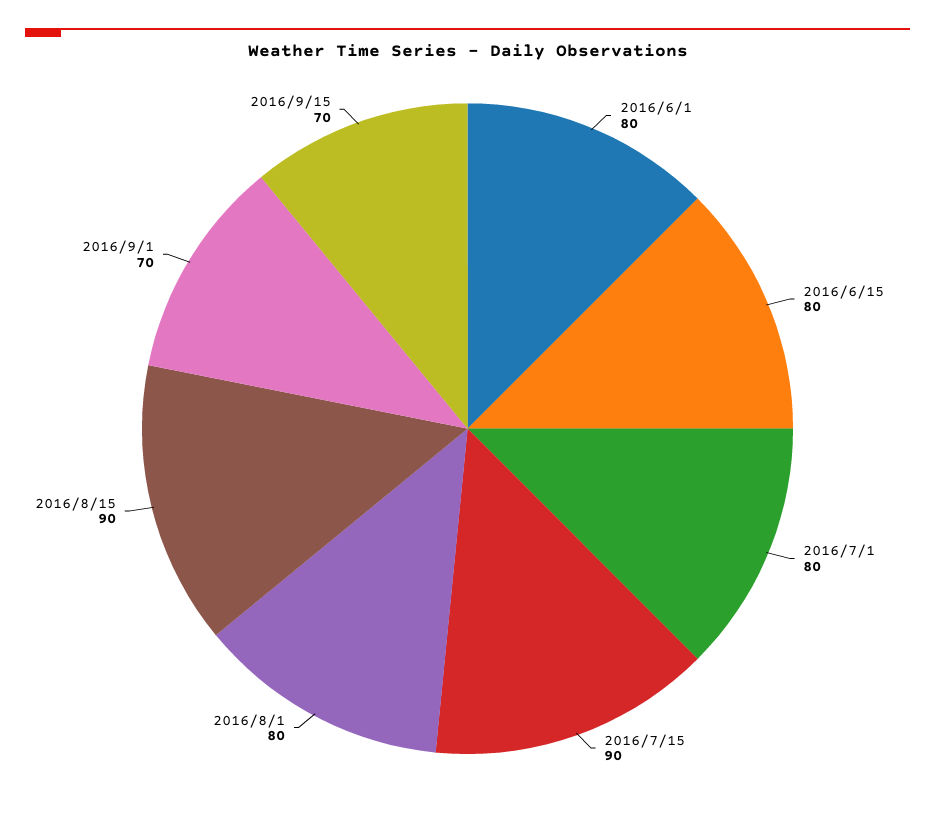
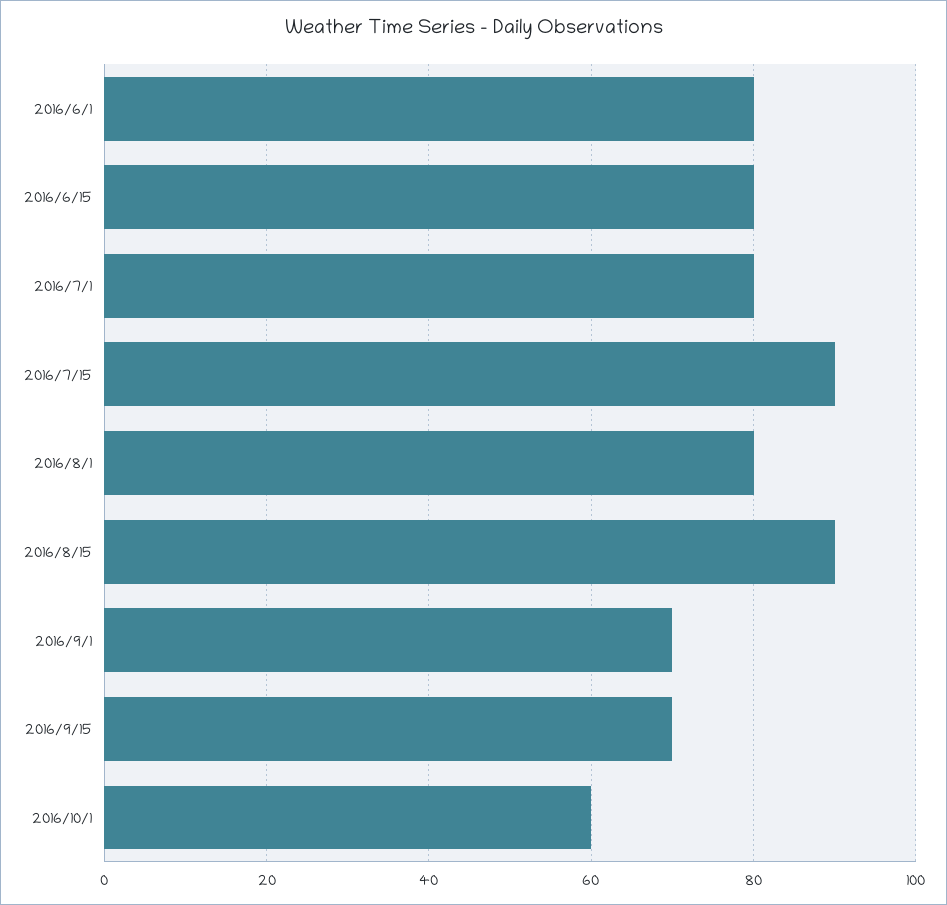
2016/10/1: none -> 60

